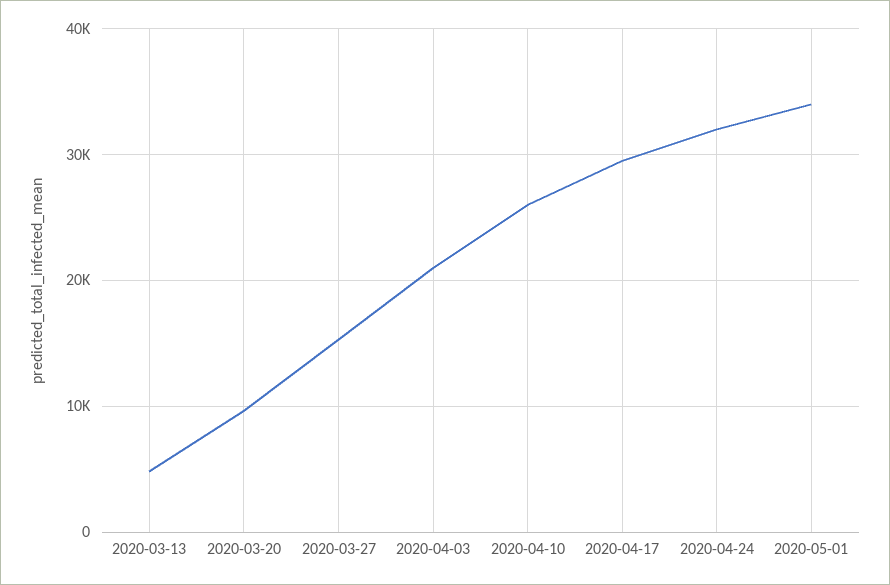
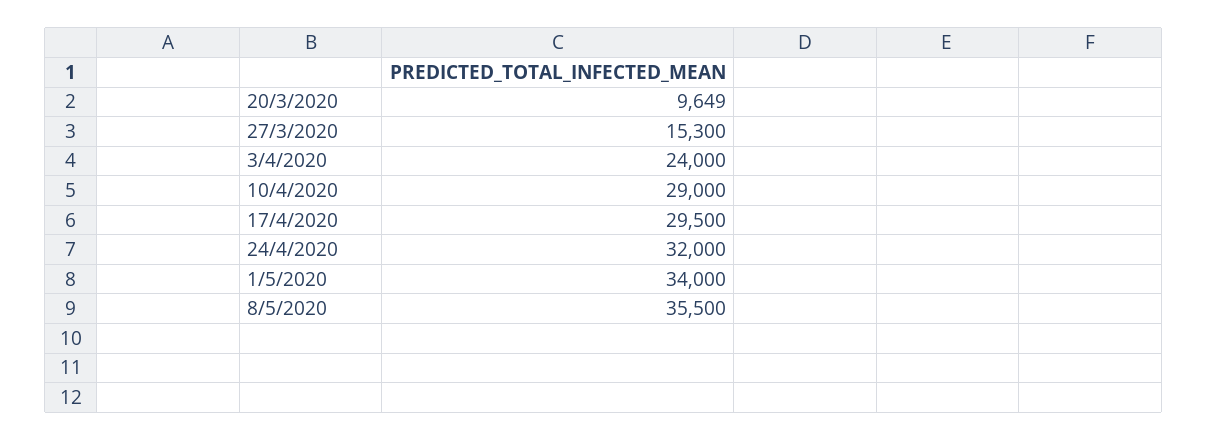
2020-03-13: 5000 -> none
2020-04-03: 21000 -> 24000
2020-04-10: 26000 -> 29000
8/5/2020: none -> 35500

